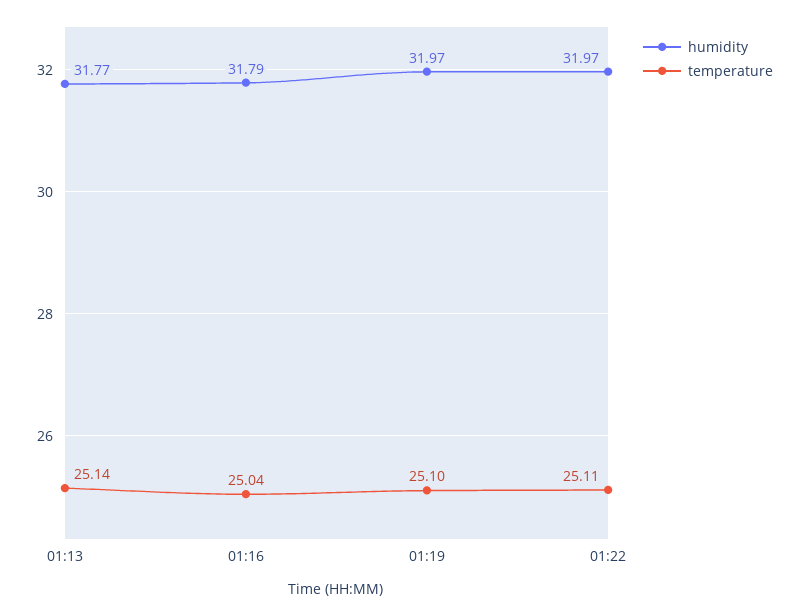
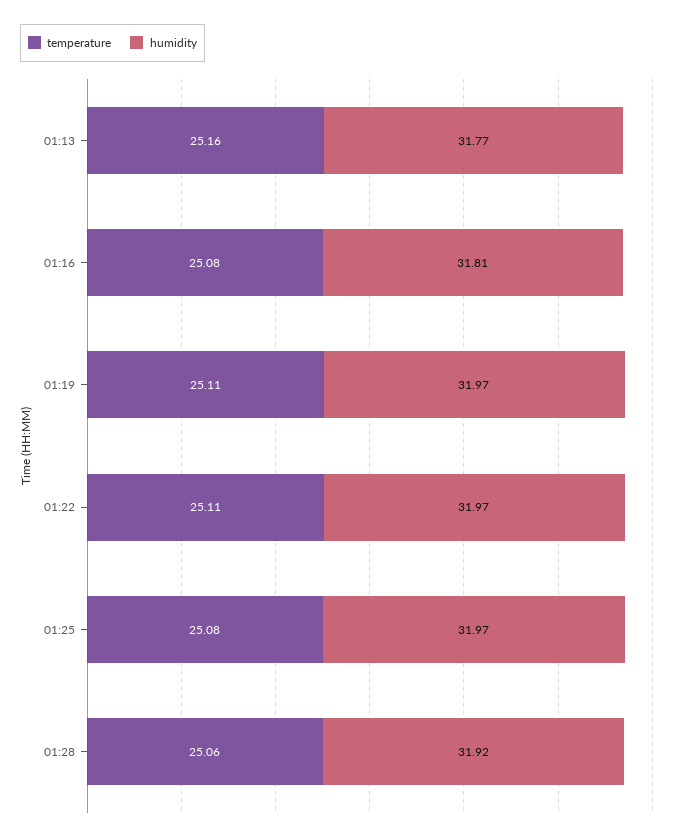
temperature, 01:13: 25.14 -> 25.16
humidity, 01:16: 31.79 -> 31.81
temperature, 01:16: 25.04 -> 25.08
temperature, 01:19: 25.1 -> 25.11
temperature, 01:25: none -> 25.08
humidity, 01:25: none -> 31.97
temperature, 01:28: none -> 25.06
humidity, 01:28: none -> 31.92

